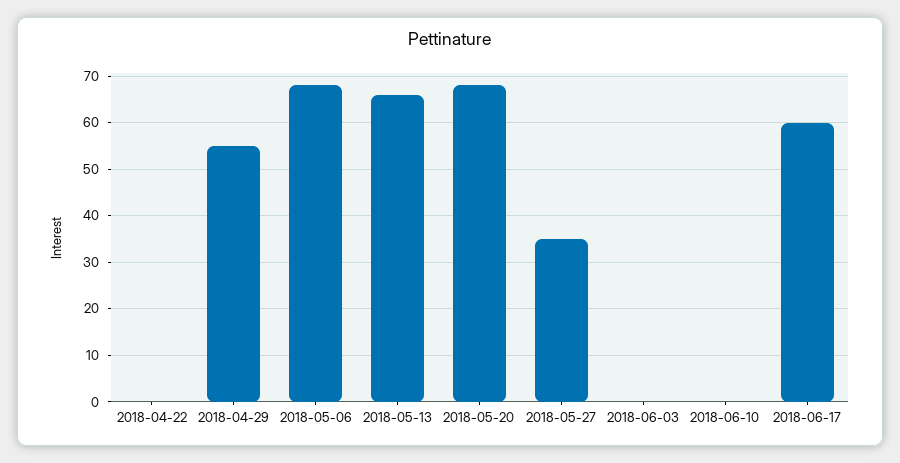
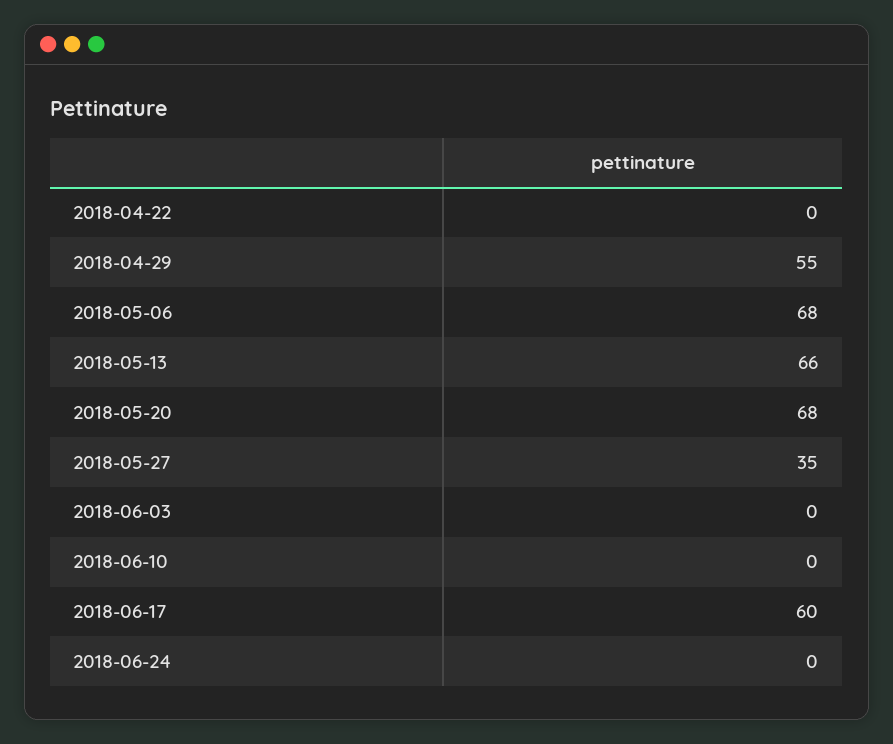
2018-06-24: none -> 0

